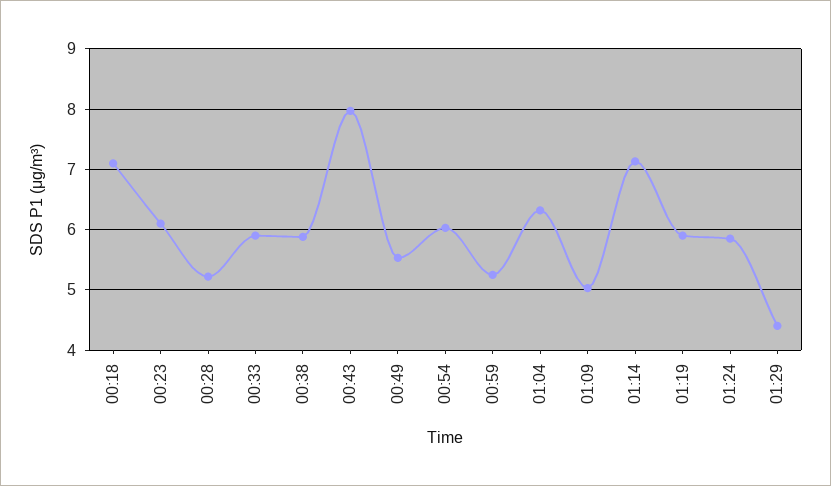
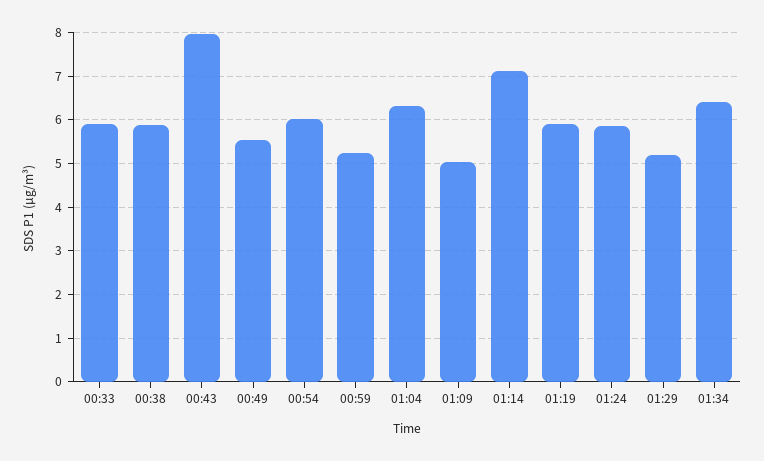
00:18: 7.1 -> none
00:23: 6.1 -> none
00:28: 5.2 -> none
01:29: 4.4 -> 5.2
01:34: none -> 6.4

